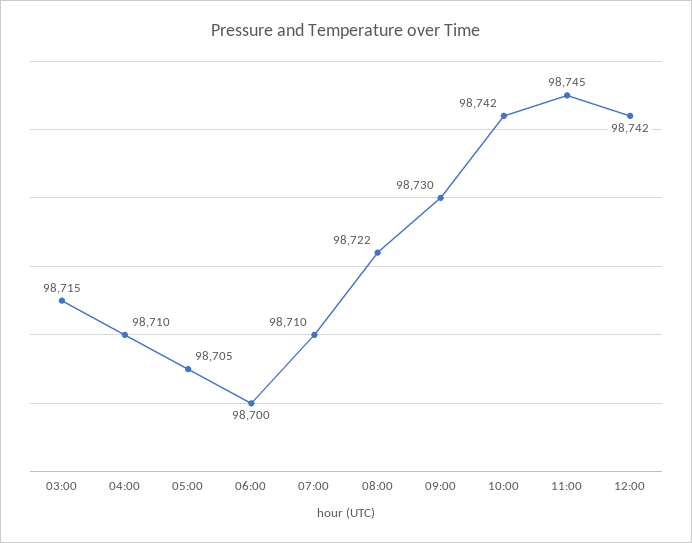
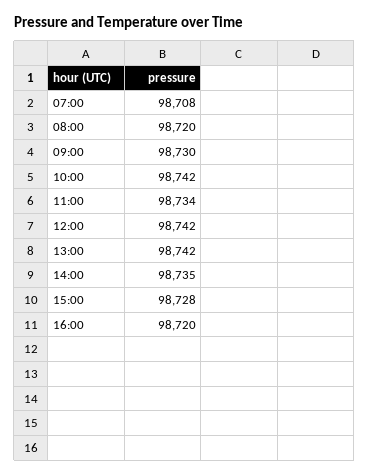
03:00: 98715 -> none
04:00: 98710 -> none
05:00: 98705 -> none
06:00: 98700 -> none
07:00: 98710 -> 98708
08:00: 98722 -> 98720
11:00: 98745 -> 98734
13:00: none -> 98742
14:00: none -> 98735
15:00: none -> 98728
16:00: none -> 98720

